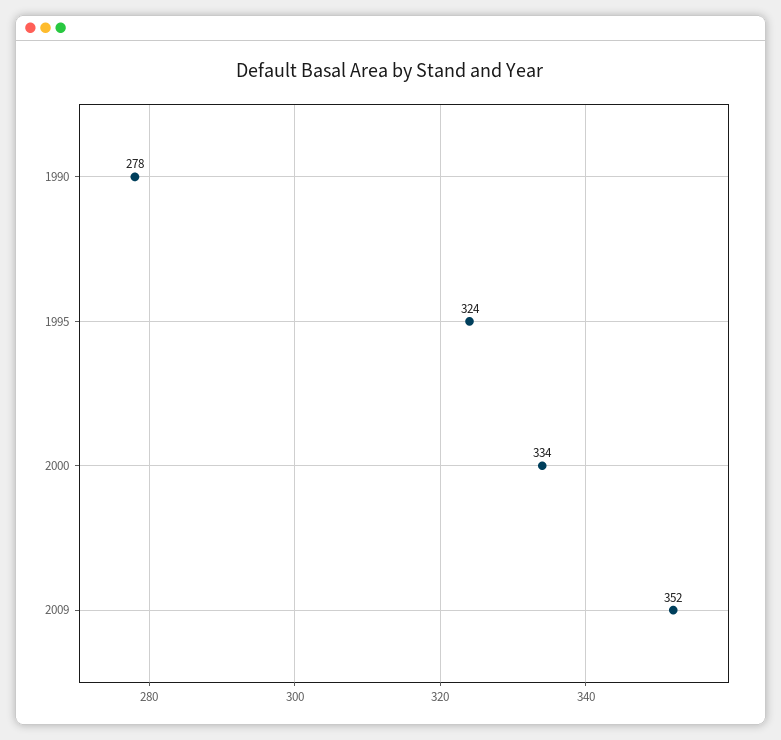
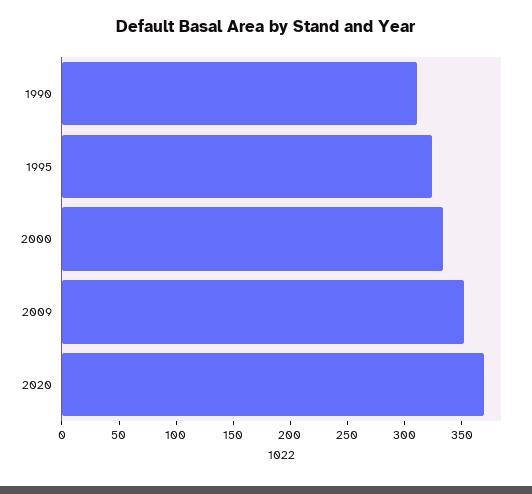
1990: 278 -> 310
2020: none -> 370

